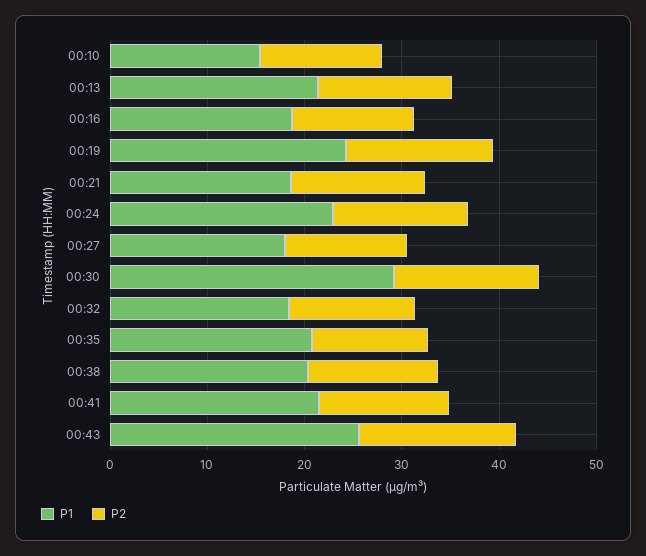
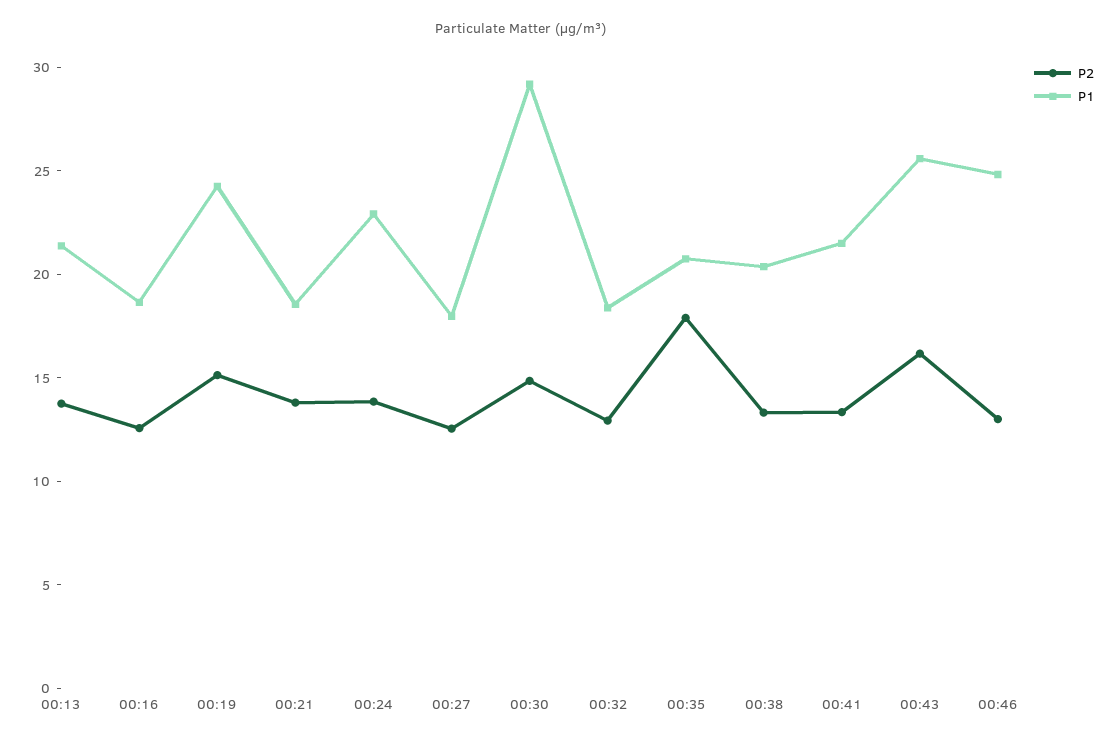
P1, 00:10: 16 -> none
P2, 00:10: 12 -> none
P2, 00:35: 12 -> 18
P2, 00:46: none -> 13
P1, 00:46: none -> 25

